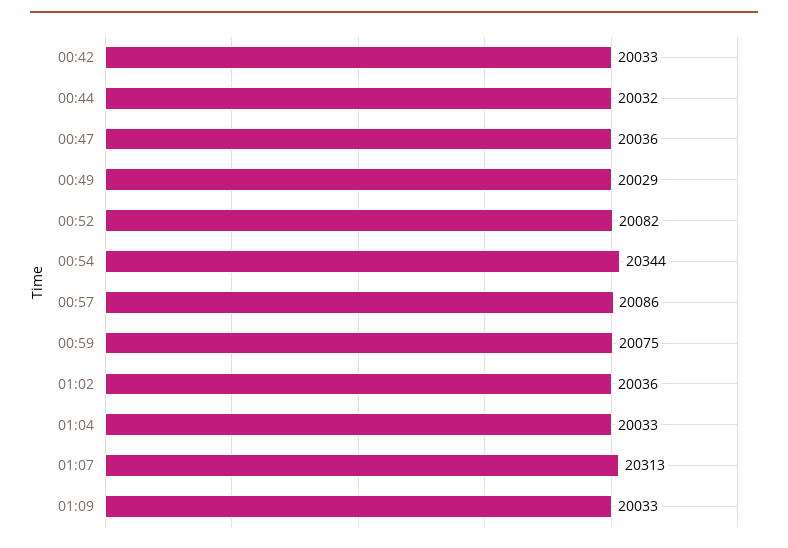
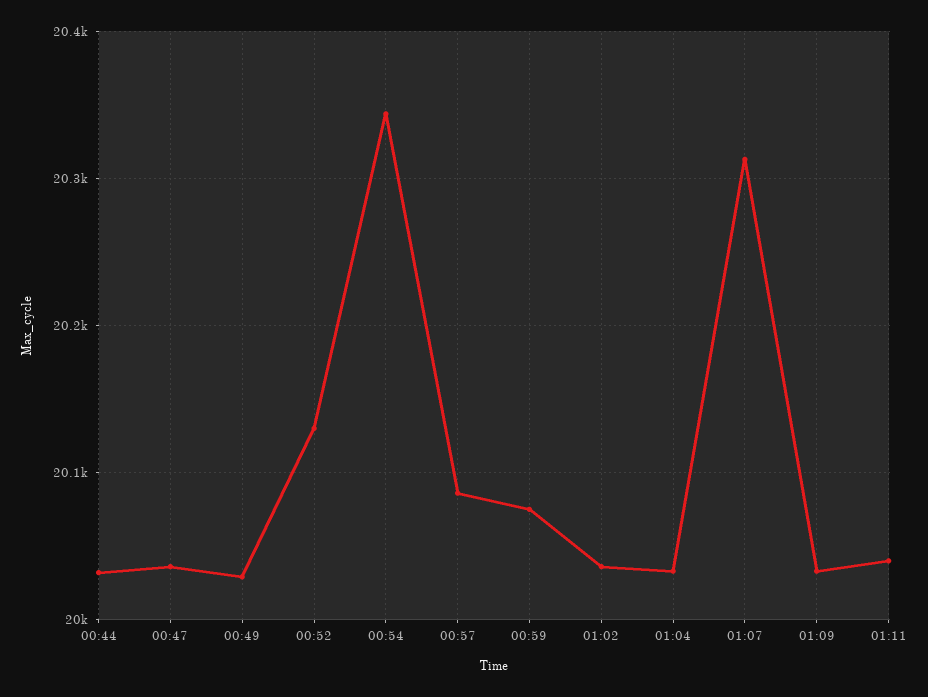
00:42: 20033 -> none
00:52: 20082 -> 20130
01:11: none -> 20040

